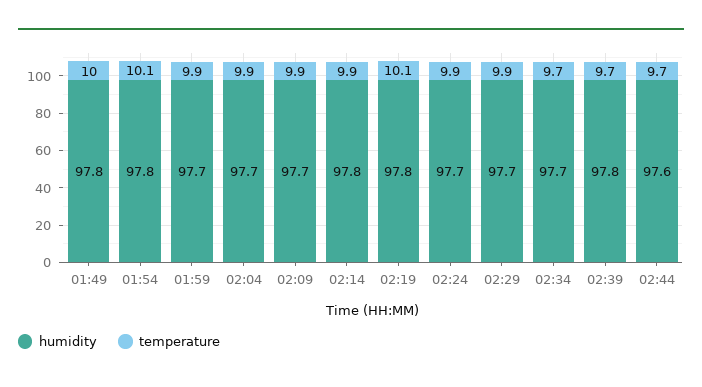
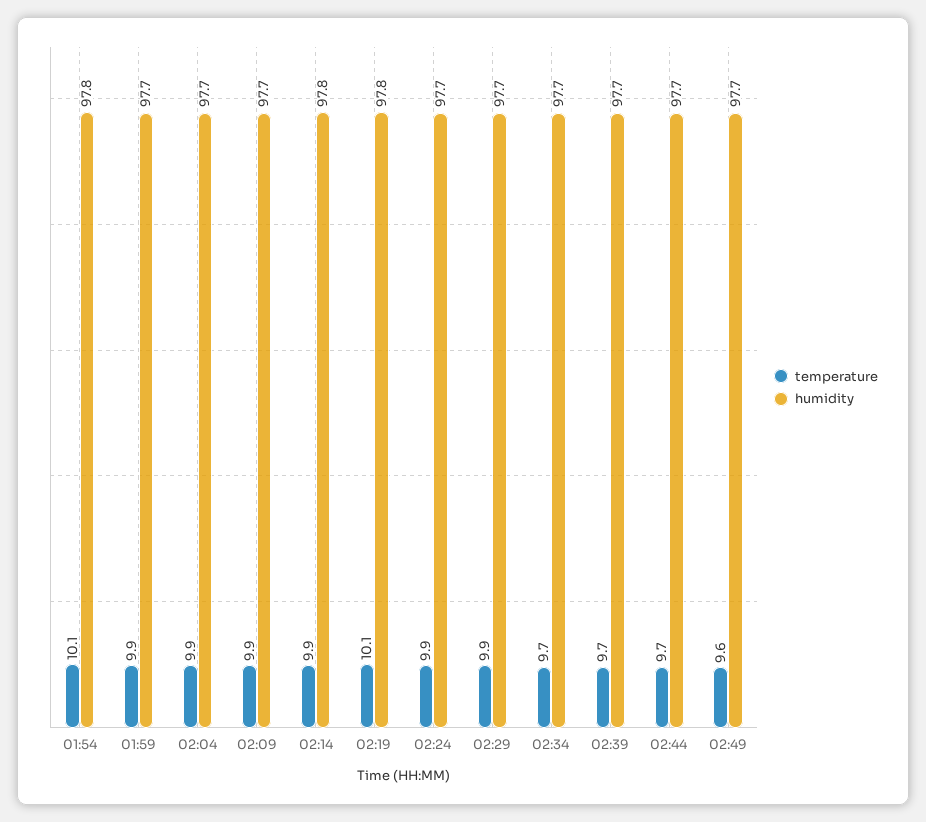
humidity, 01:49: 97.8 -> none
temperature, 01:49: 10 -> none
humidity, 02:39: 97.8 -> 97.7
humidity, 02:44: 97.6 -> 97.7
temperature, 02:49: none -> 9.6
humidity, 02:49: none -> 97.7

